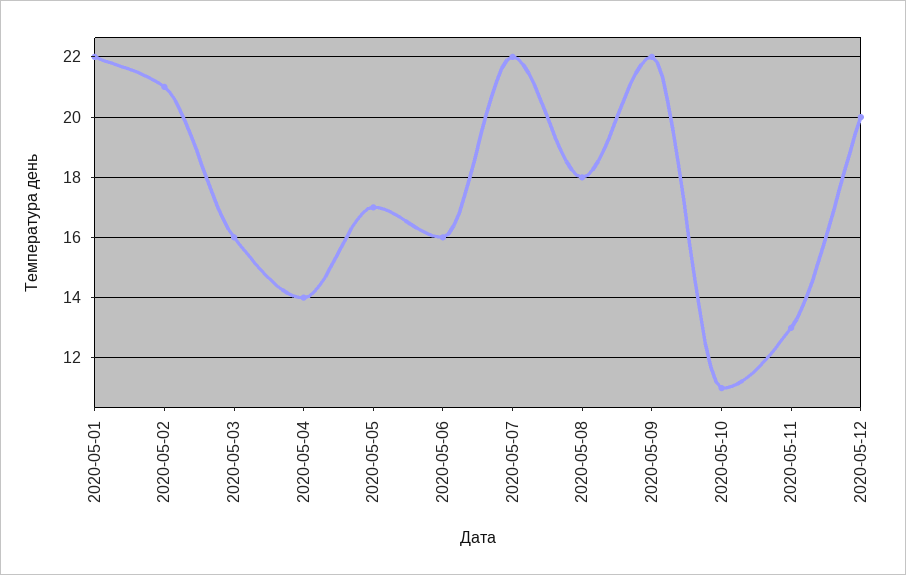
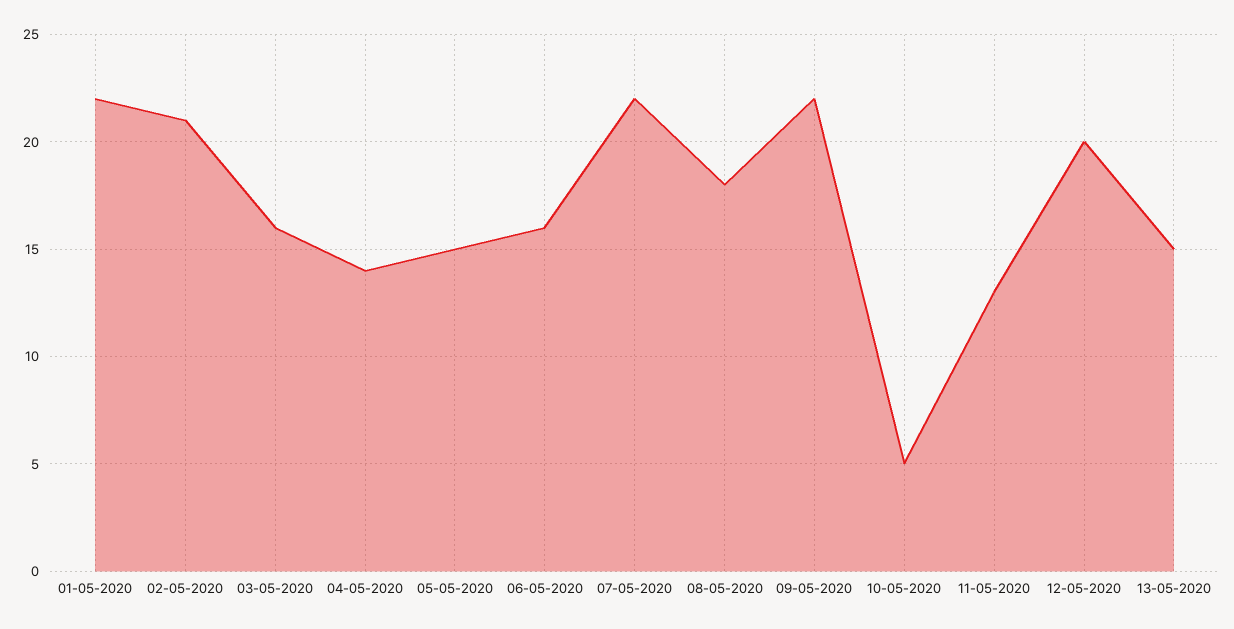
2020-05-05: 17 -> 15
2020-05-10: 11 -> 5
13-05-2020: none -> 15

